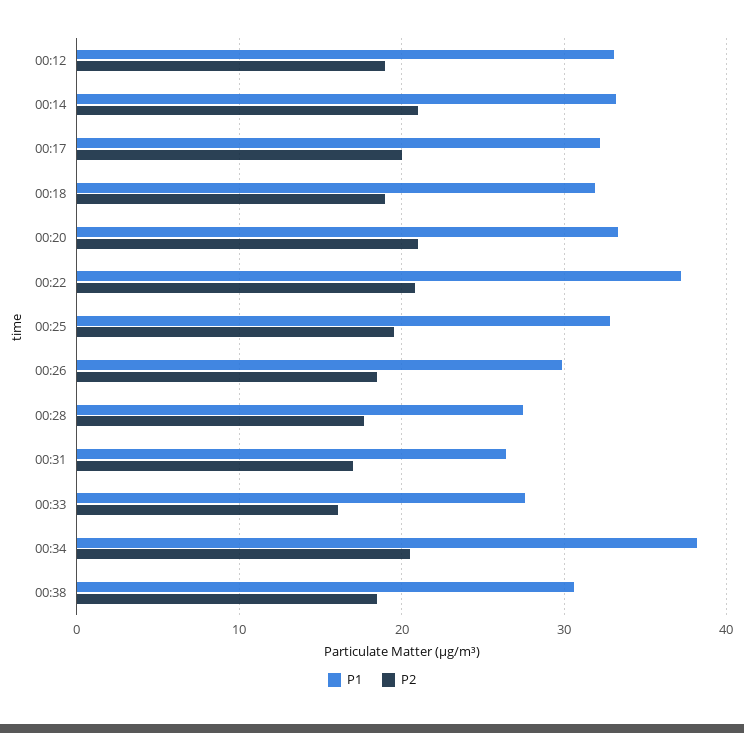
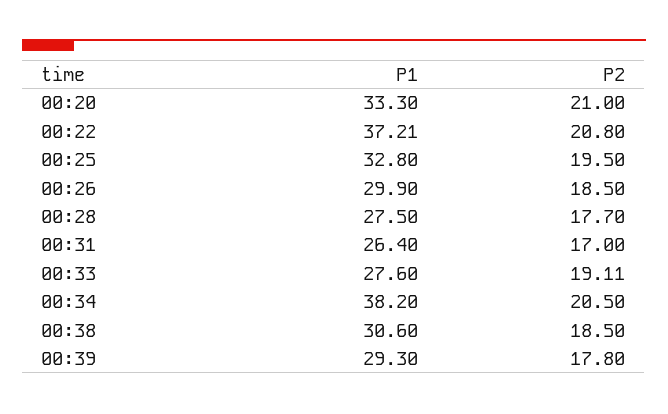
P1, 00:12: 33 -> none
P2, 00:12: 19 -> none
P1, 00:14: 33 -> none
P2, 00:14: 21 -> none
P1, 00:17: 32 -> none
P2, 00:17: 20 -> none
P1, 00:18: 32 -> none
P2, 00:18: 19 -> none
P2, 00:33: 16 -> 19.11
P1, 00:39: none -> 29.3
P2, 00:39: none -> 17.8

